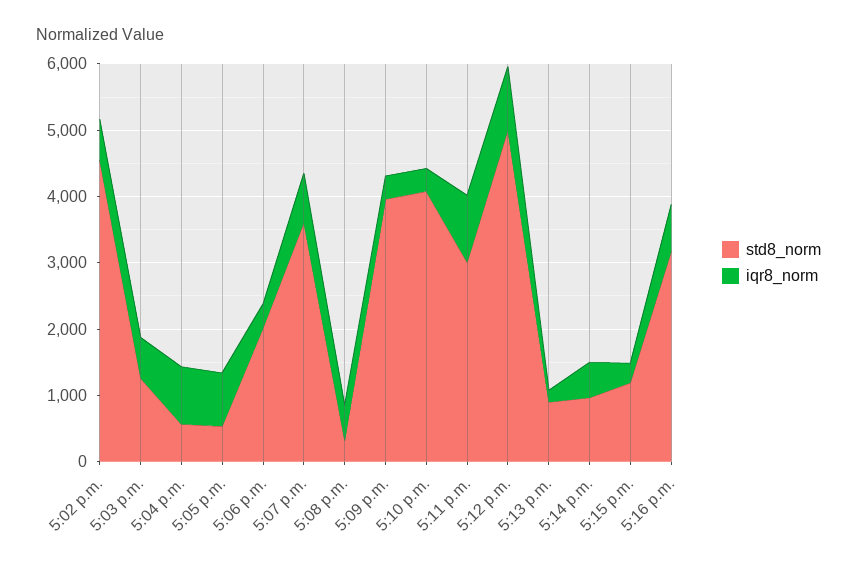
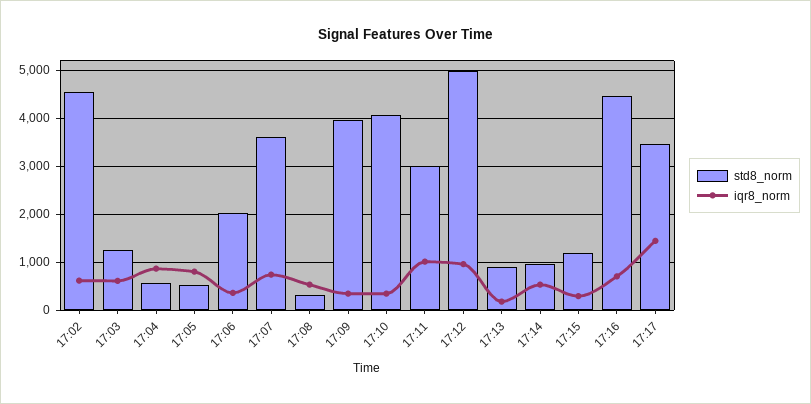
std8_norm, 5:16 p.m.: 3200 -> 4400
std8_norm, 17:17: none -> 3400
iqr8_norm, 17:17: none -> 1400

